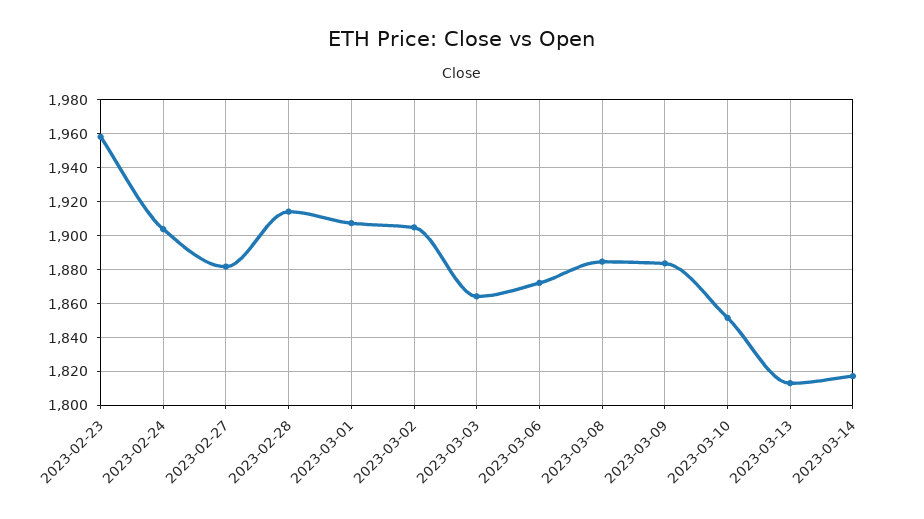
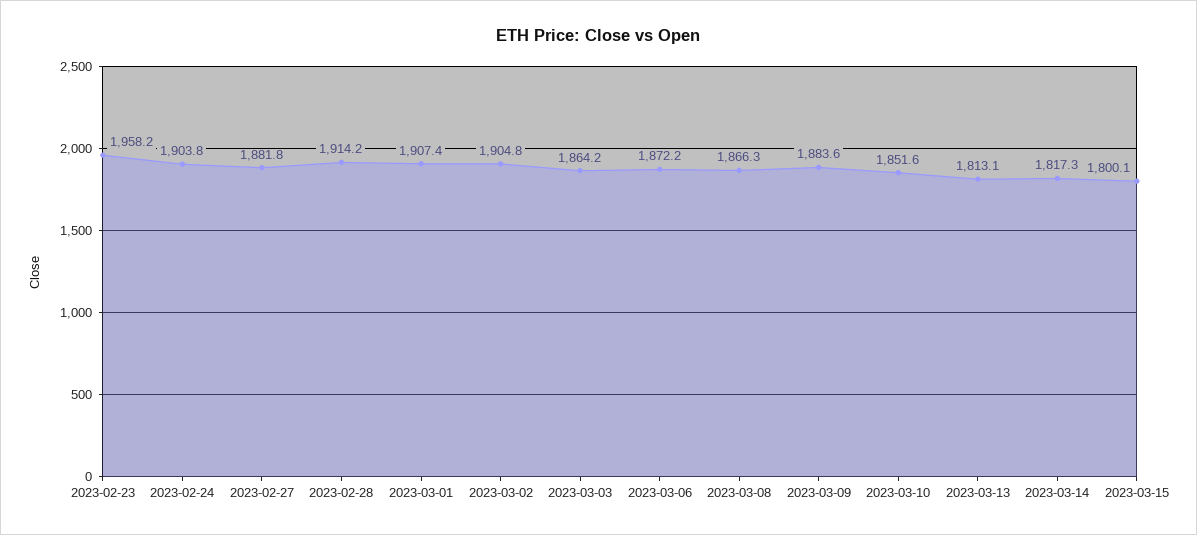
2023-03-08: 1885 -> 1866.3
2023-03-15: none -> 1800.1

